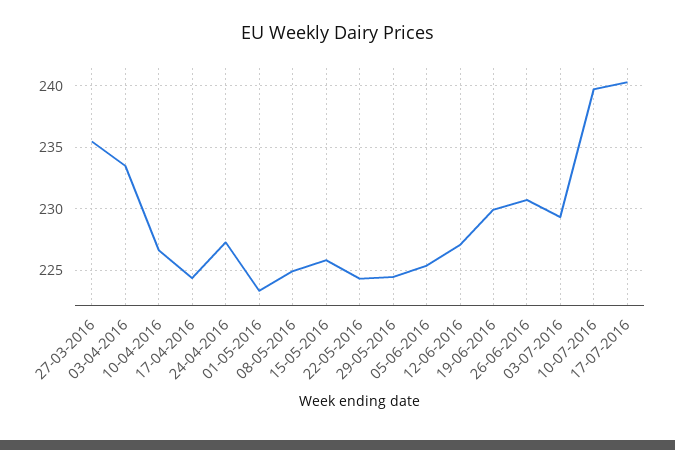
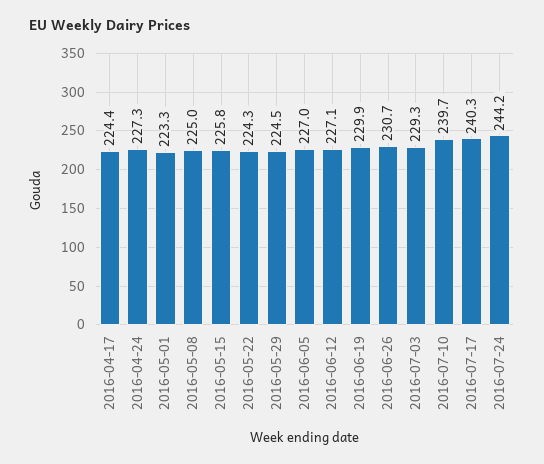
27-03-2016: 235.5 -> none
03-04-2016: 233.5 -> none
10-04-2016: 226.5 -> none
05-06-2016: 225.5 -> 227
2016-07-24: none -> 244.2

